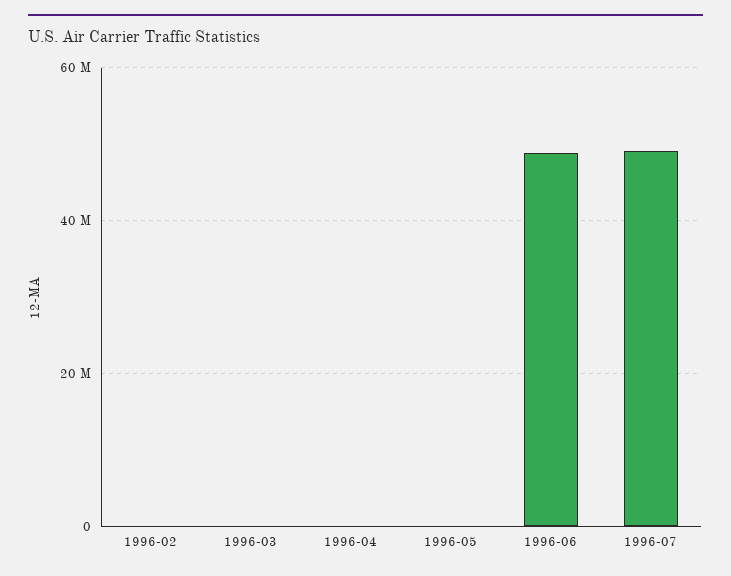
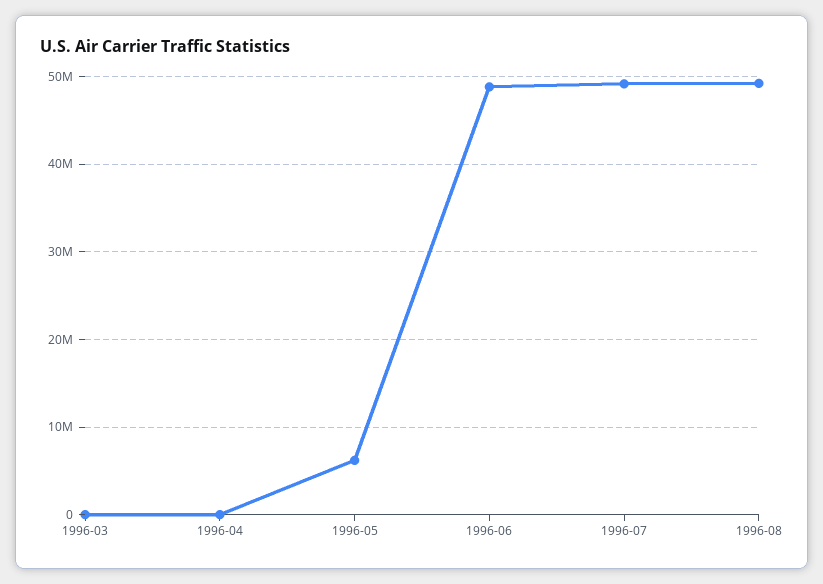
1996-02: 0 -> none
1996-05: 0 -> 6000000
1996-08: none -> 49000000

